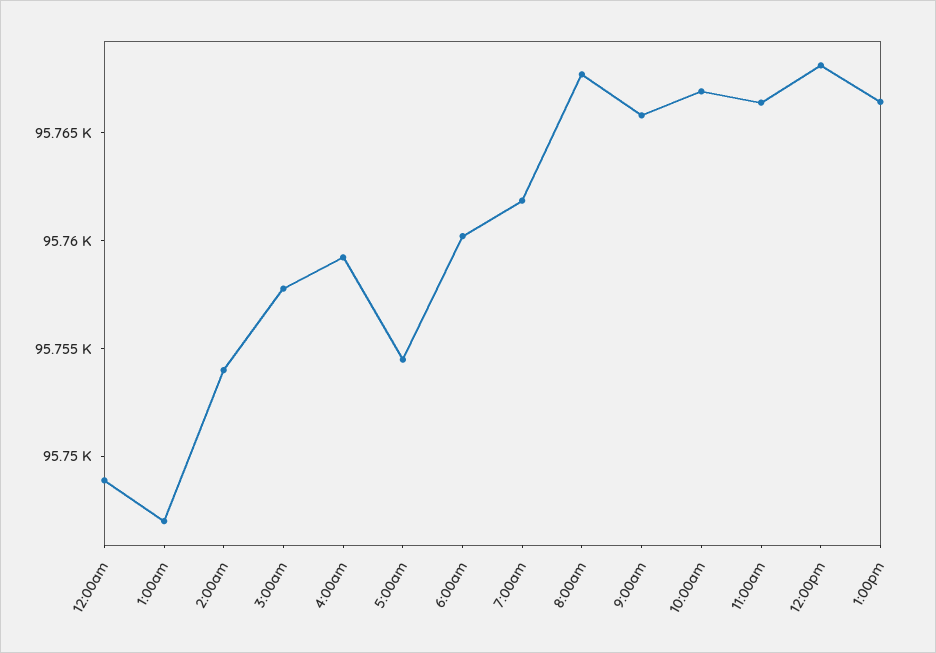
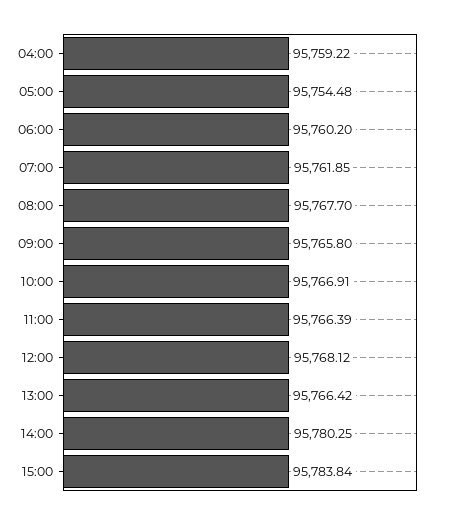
12:00am: 95749 -> none
1:00am: 95747 -> none
2:00am: 95754 -> none
3:00am: 95758 -> none
14:00: none -> 95780.25
15:00: none -> 95783.84

